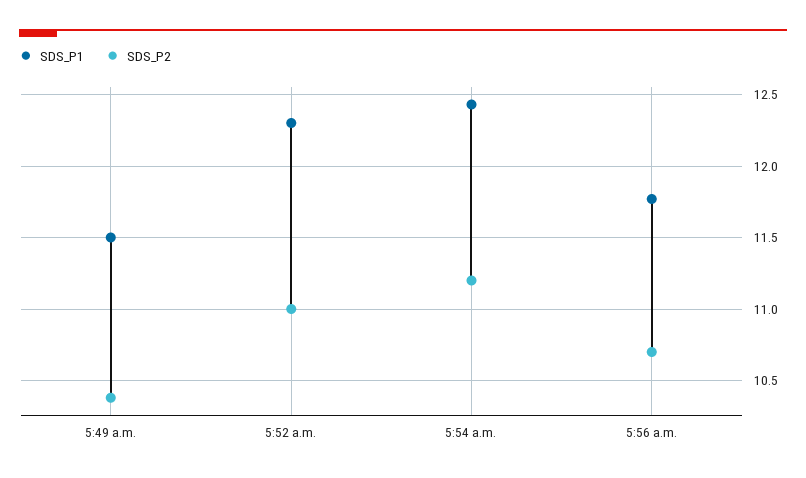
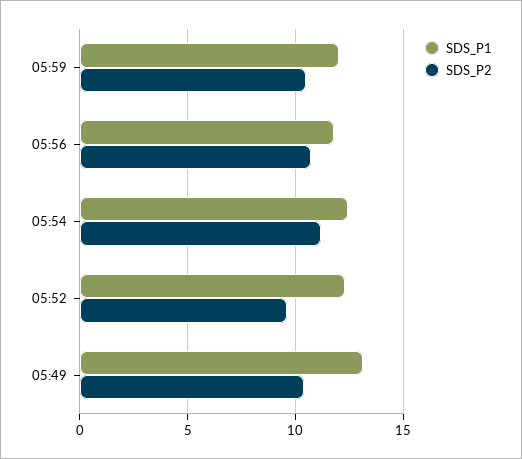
SDS_P1, 5:49 a.m.: 11.5 -> 13
SDS_P2, 5:52 a.m.: 11 -> 9.5
SDS_P1, 05:59: none -> 12
SDS_P2, 05:59: none -> 10.5

